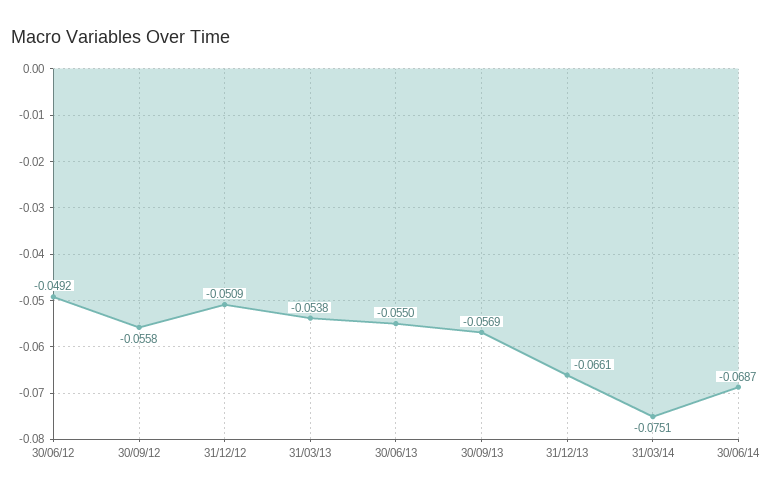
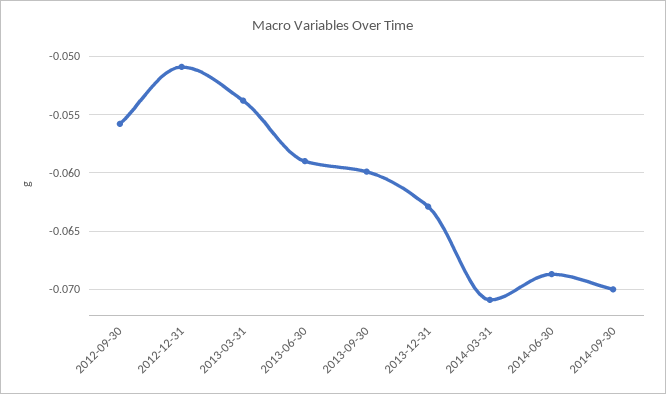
30/06/12: -0.0492 -> none
30/06/13: -0.055 -> -0.059
30/09/13: -0.0569 -> -0.06
31/12/13: -0.0661 -> -0.063
31/03/14: -0.0751 -> -0.071
2014-09-30: none -> -0.07

